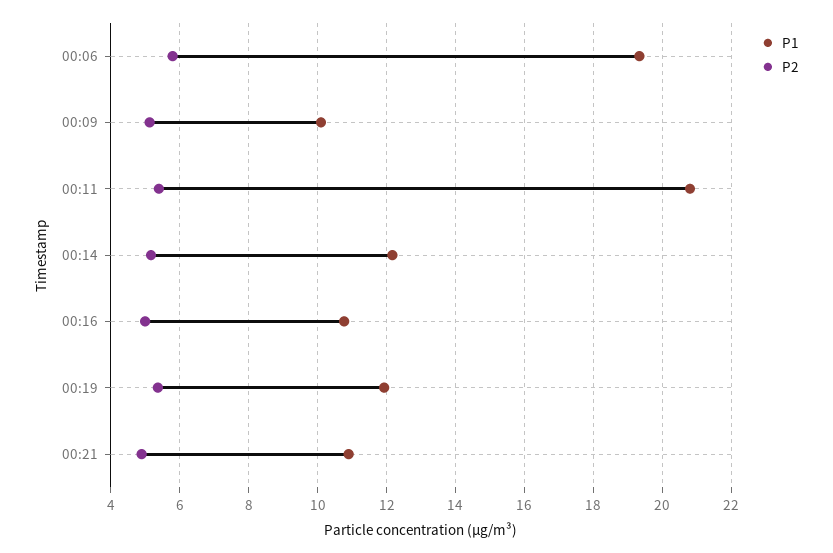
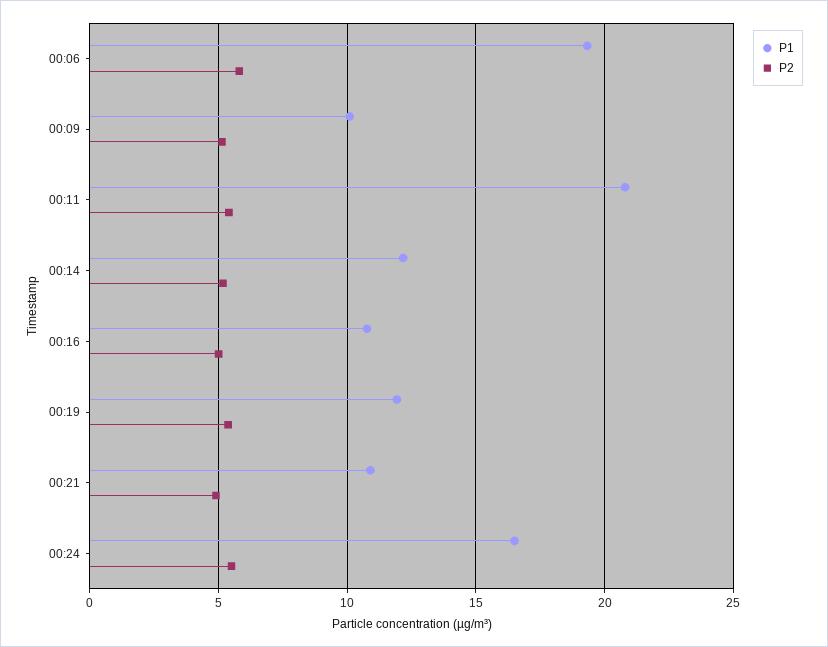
P1, 00:24: none -> 16.5
P2, 00:24: none -> 5.5

